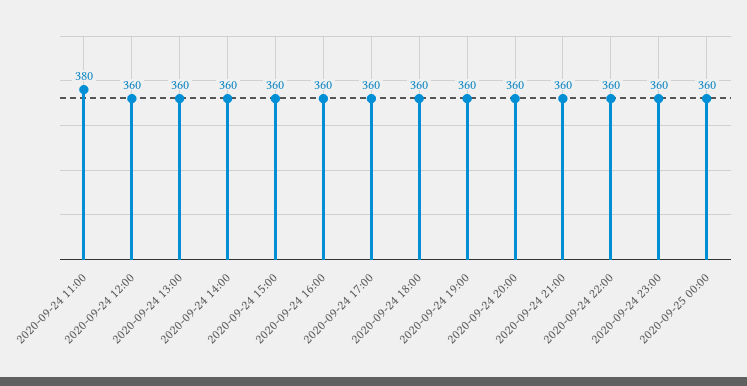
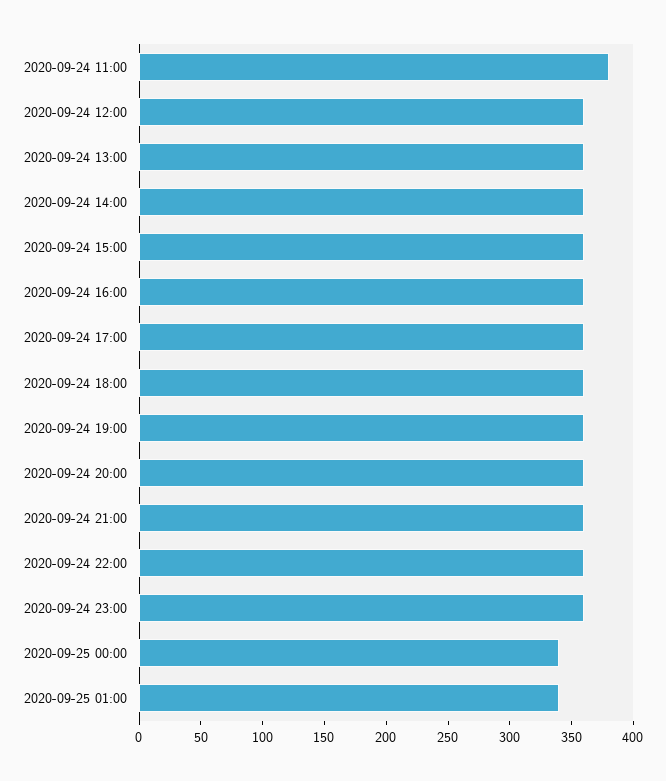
2020-09-25 00:00: 360 -> 340
2020-09-25 01:00: none -> 340

